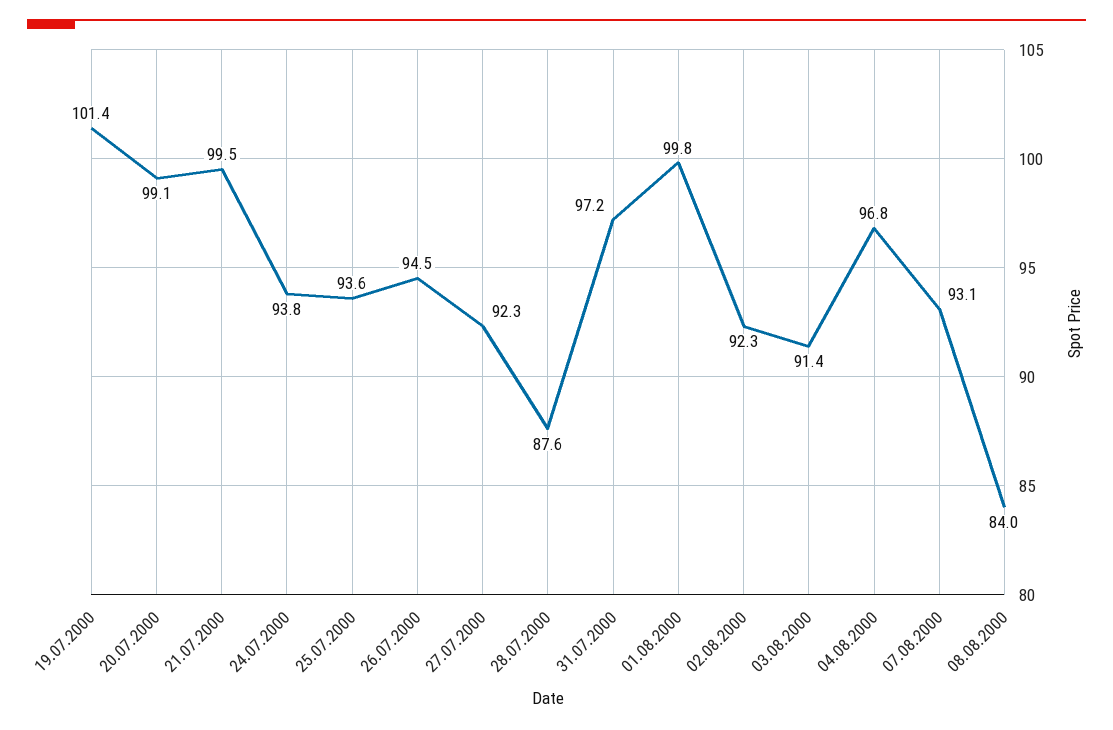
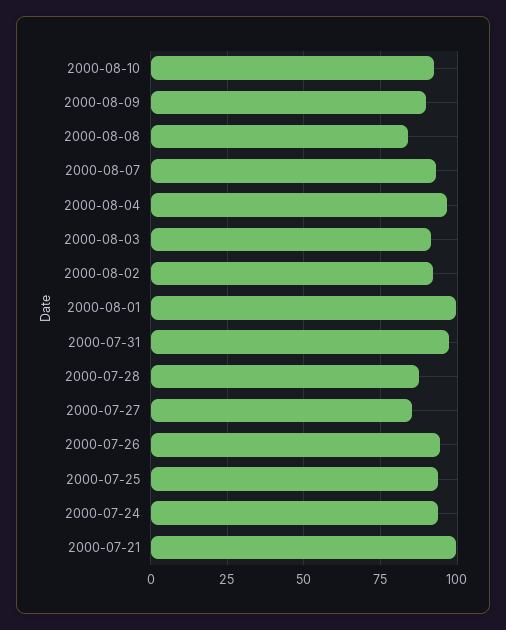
19.07.2000: 101.4 -> none
20.07.2000: 99.1 -> none
27.07.2000: 92.3 -> 85
2000-08-10: none -> 92.5
2000-08-09: none -> 90

